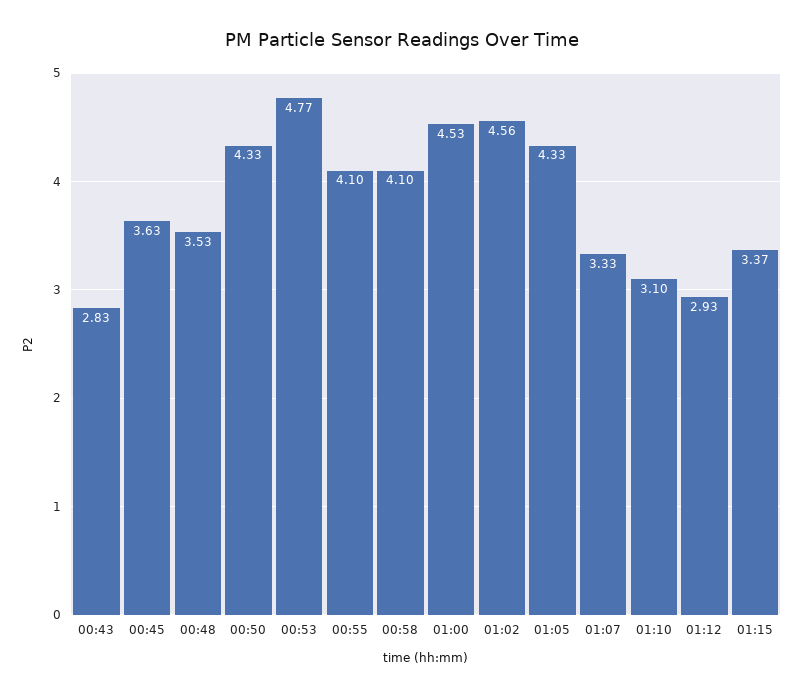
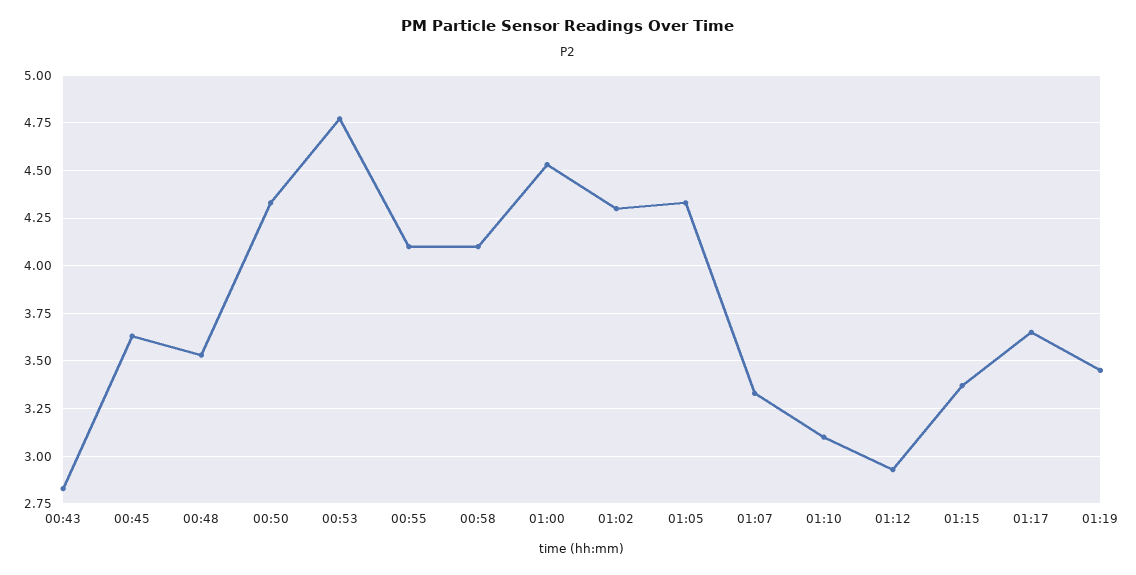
01:02: 4.56 -> 4.3
01:17: none -> 3.65
01:19: none -> 3.45

